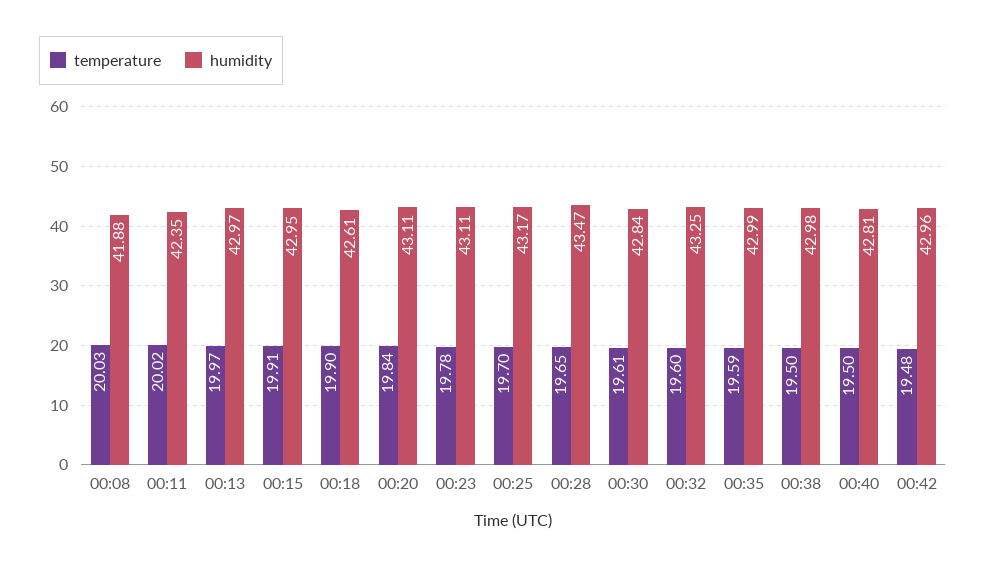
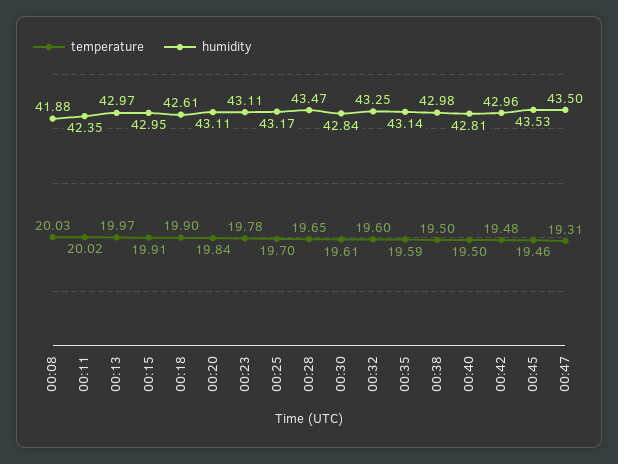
humidity, 00:35: 42.99 -> 43.14
temperature, 00:45: none -> 19.46
humidity, 00:45: none -> 43.53
temperature, 00:47: none -> 19.31
humidity, 00:47: none -> 43.5

